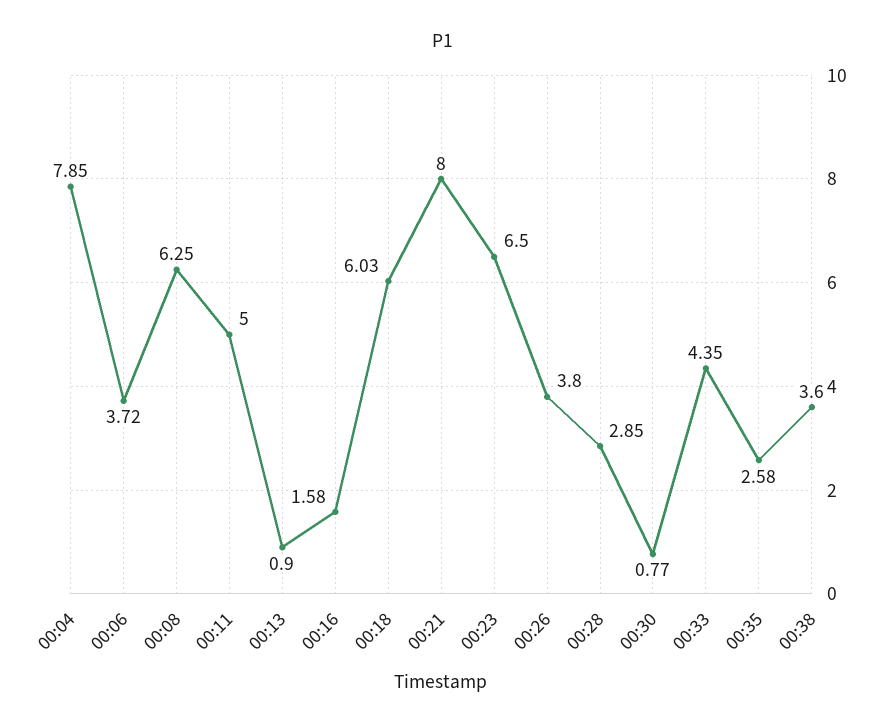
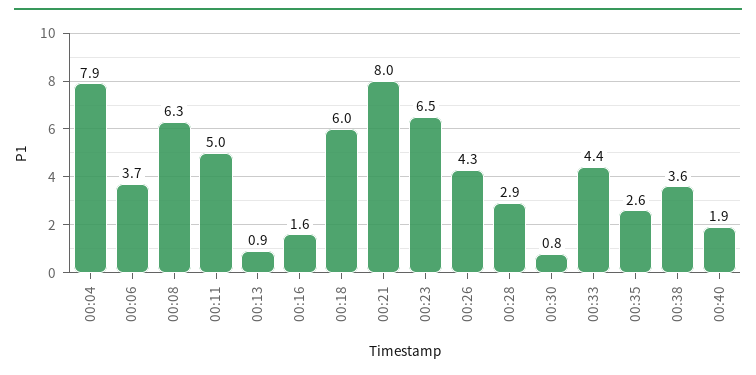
00:26: 3.8 -> 4.3
00:40: none -> 1.9

